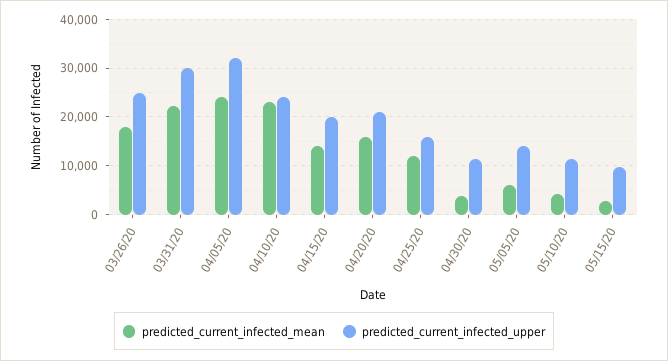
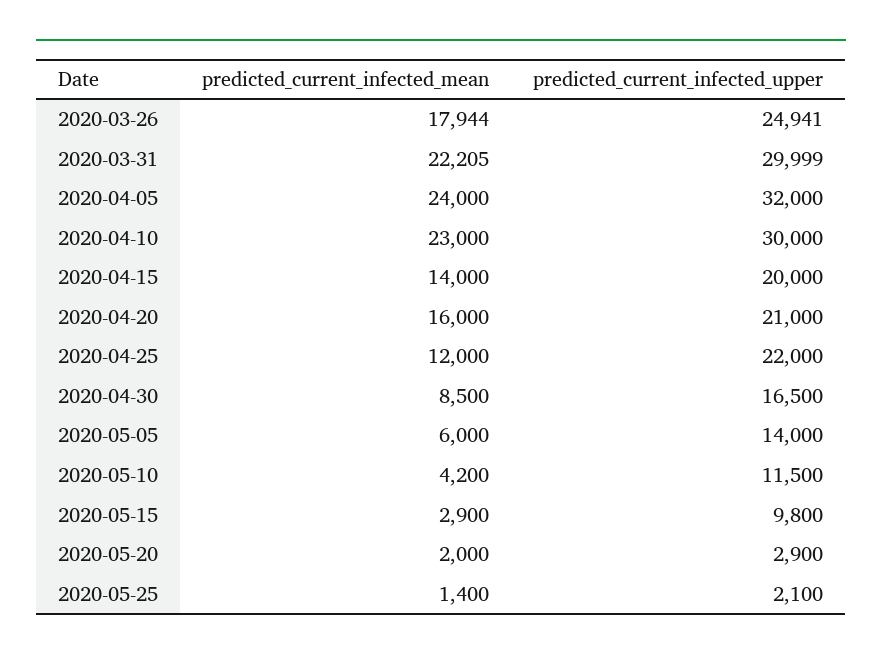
predicted_current_infected_upper, 04/10/20: 24000 -> 30000
predicted_current_infected_upper, 04/25/20: 16000 -> 22000
predicted_current_infected_mean, 04/30/20: 4000 -> 8500
predicted_current_infected_upper, 04/30/20: 12000 -> 16500
predicted_current_infected_mean, 2020-05-20: none -> 2000
predicted_current_infected_upper, 2020-05-20: none -> 2900
predicted_current_infected_mean, 2020-05-25: none -> 1400
predicted_current_infected_upper, 2020-05-25: none -> 2100

